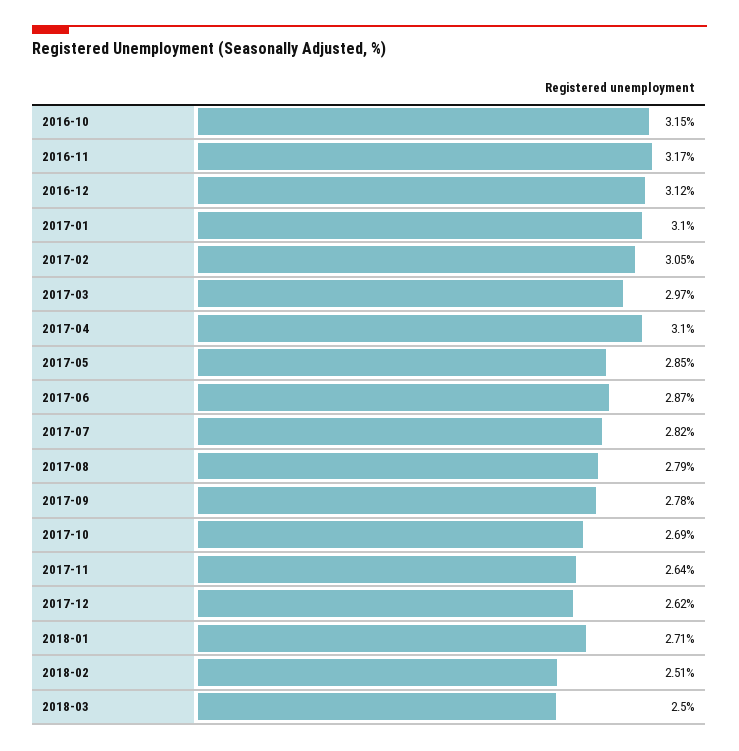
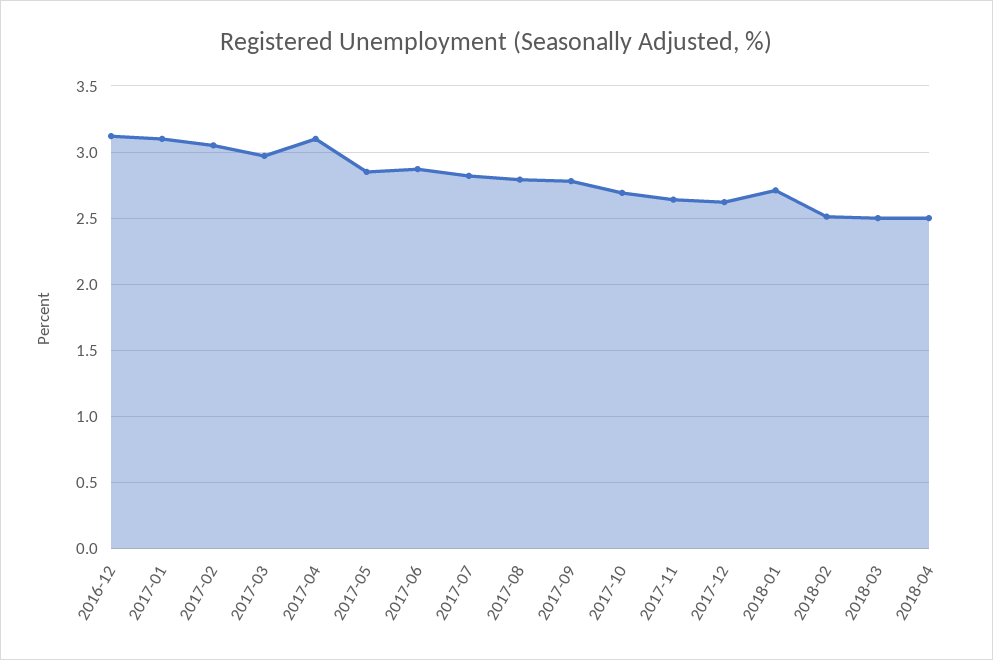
2016-10: 3.15 -> none
2016-11: 3.17 -> none
2018-04: none -> 2.5

